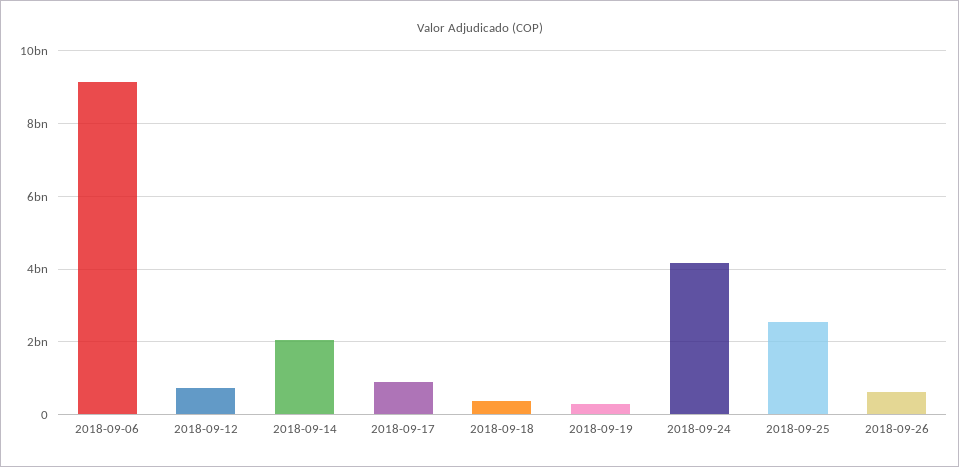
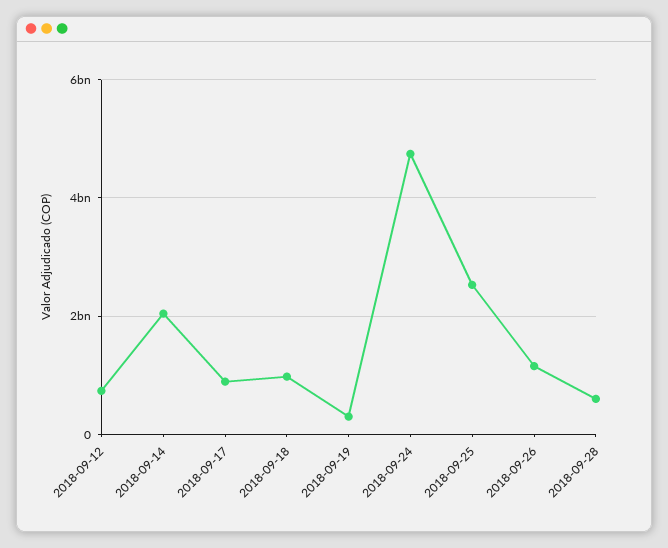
2018-09-06: 9200000000 -> none
2018-09-18: 400000000 -> 1000000000
2018-09-24: 4200000000 -> 4800000000
2018-09-26: 600000000 -> 1200000000
2018-09-28: none -> 600000000

